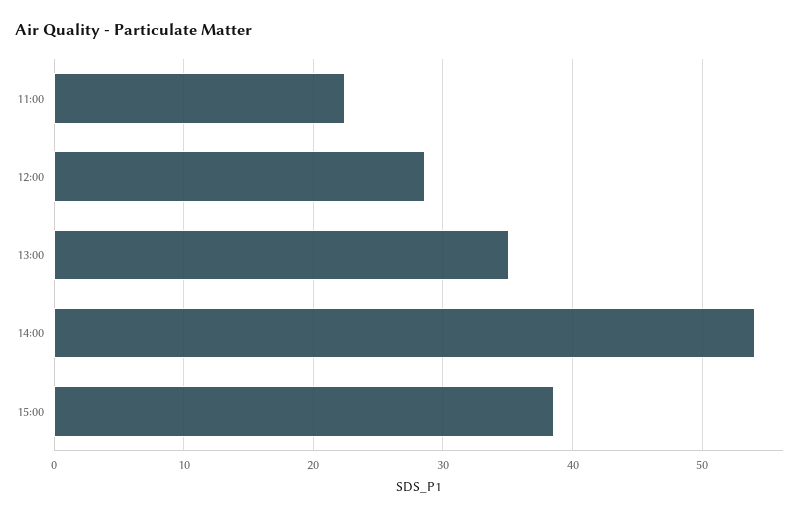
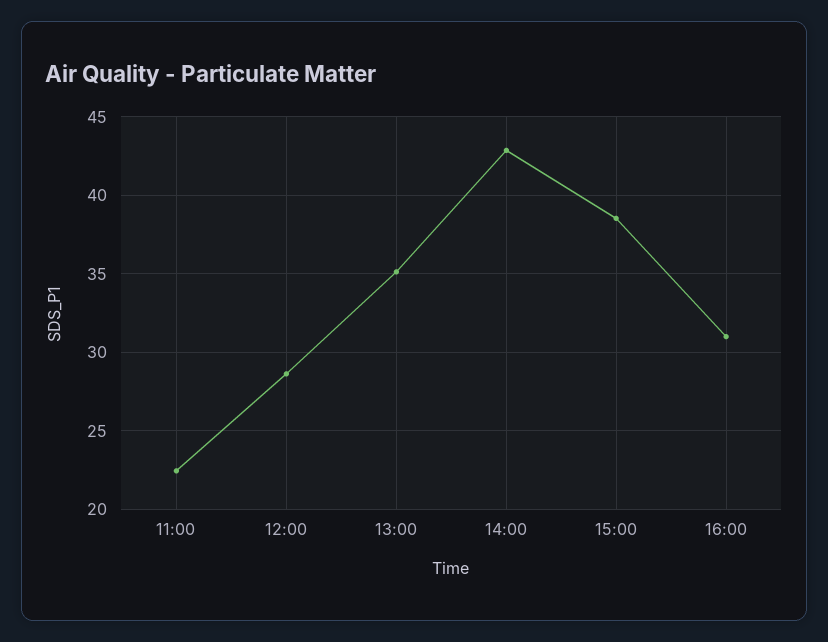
14:00: 54 -> 43
16:00: none -> 31

